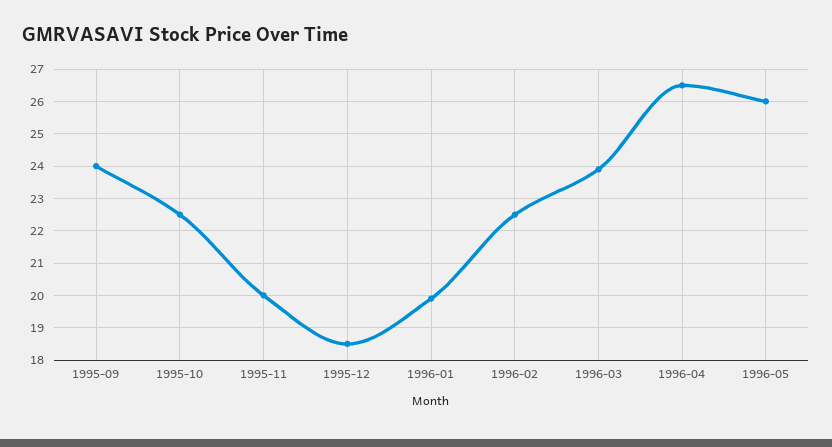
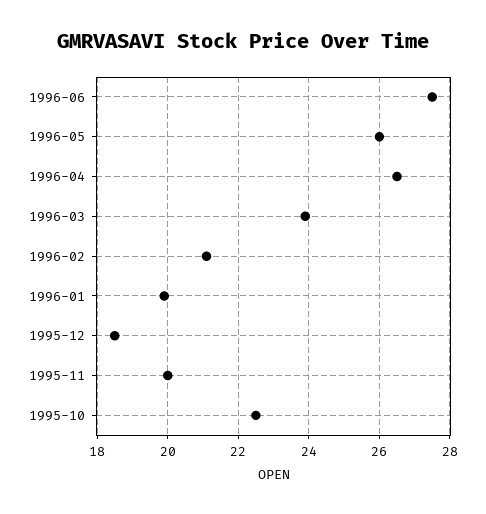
1995-09: 24 -> none
1996-02: 22.5 -> 21
1996-06: none -> 27.5

